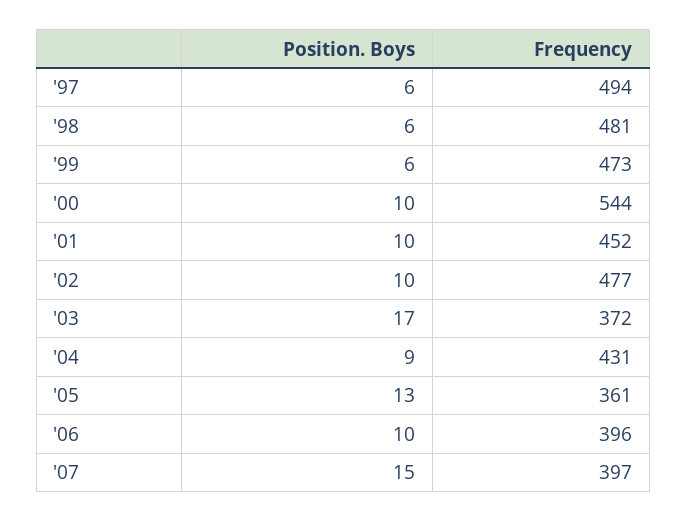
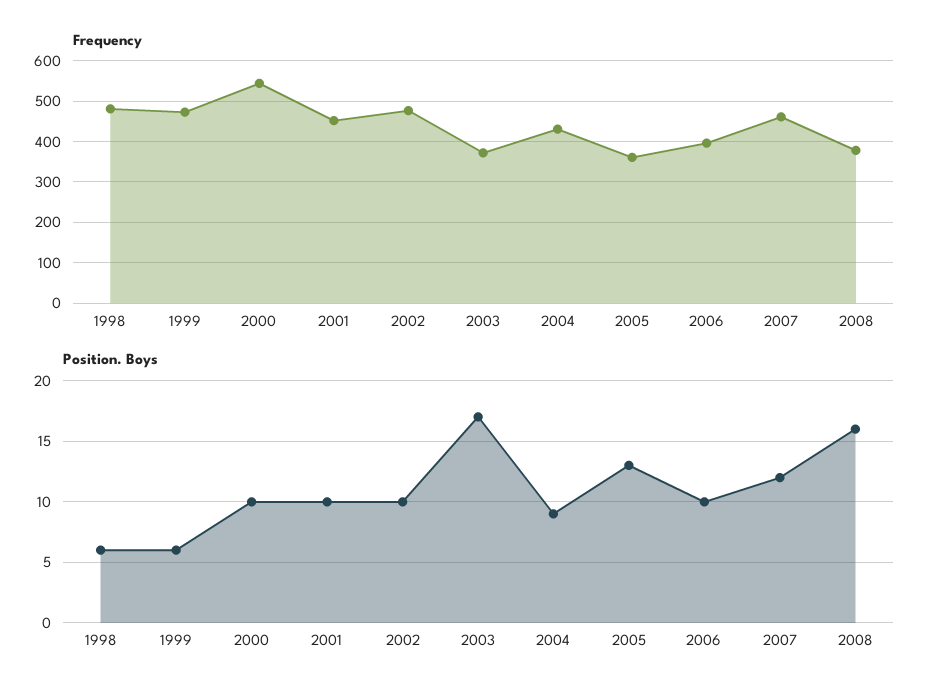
Position. Boys, '97: 6 -> none
Frequency, '97: 494 -> none
Position. Boys, '07: 15 -> 12
Frequency, '07: 397 -> 460
Frequency, 2008: none -> 380
Position. Boys, 2008: none -> 16

